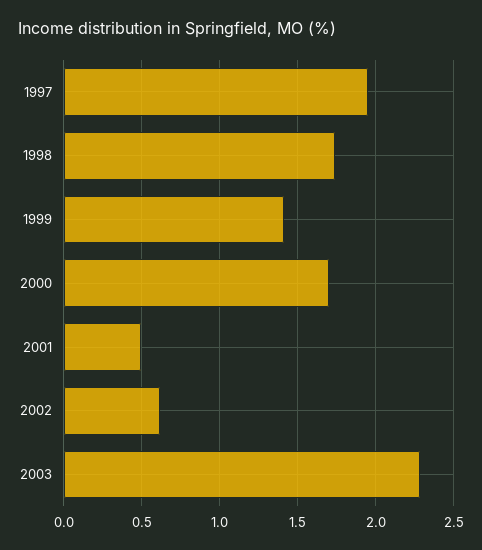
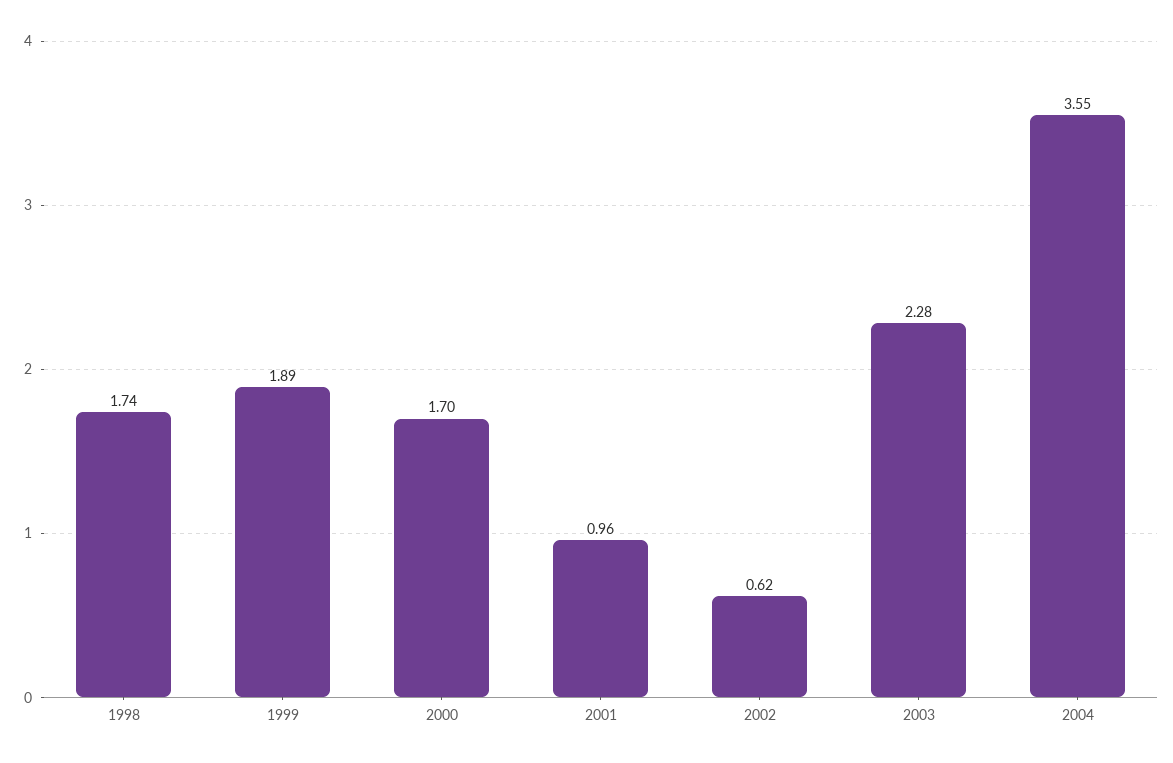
1997: 1.95 -> none
1999: 1.4 -> 1.89
2001: 0.5 -> 0.96
2004: none -> 3.55

